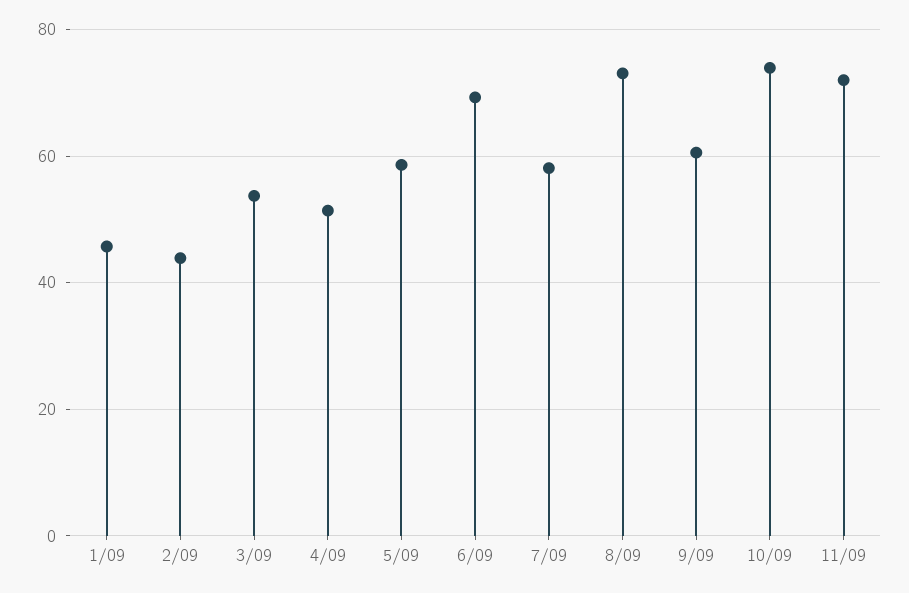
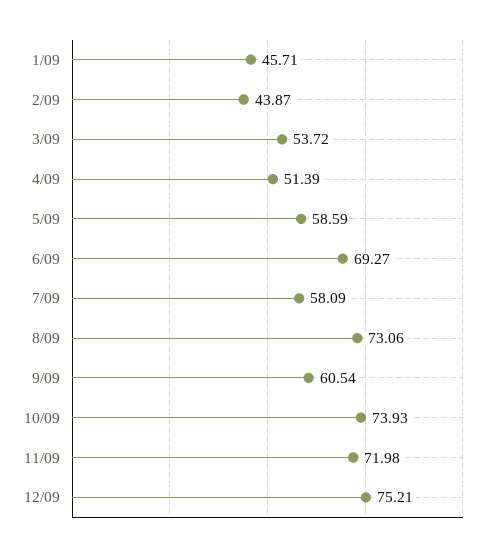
12/09: none -> 75.21

